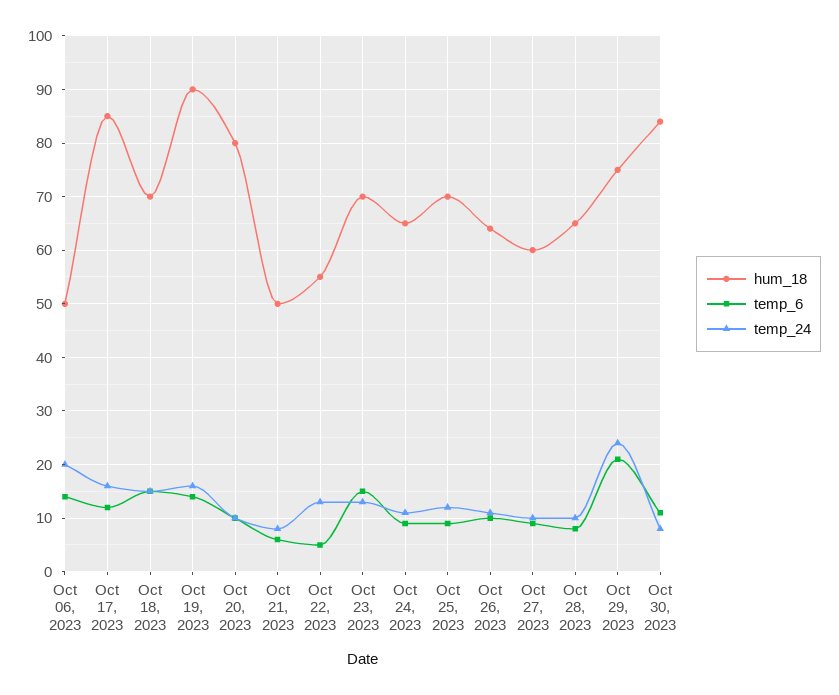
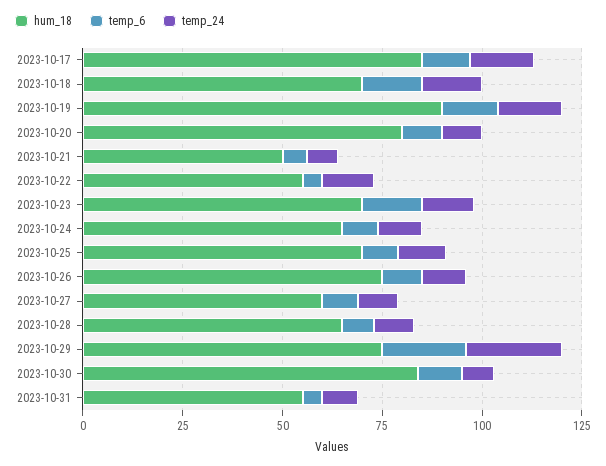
hum_18, Oct 06, 2023: 50 -> none
temp_6, Oct 06, 2023: 15 -> none
temp_24, Oct 06, 2023: 20 -> none
hum_18, Oct 26, 2023: 65 -> 75
hum_18, 2023-10-31: none -> 55
temp_6, 2023-10-31: none -> 5
temp_24, 2023-10-31: none -> 10

